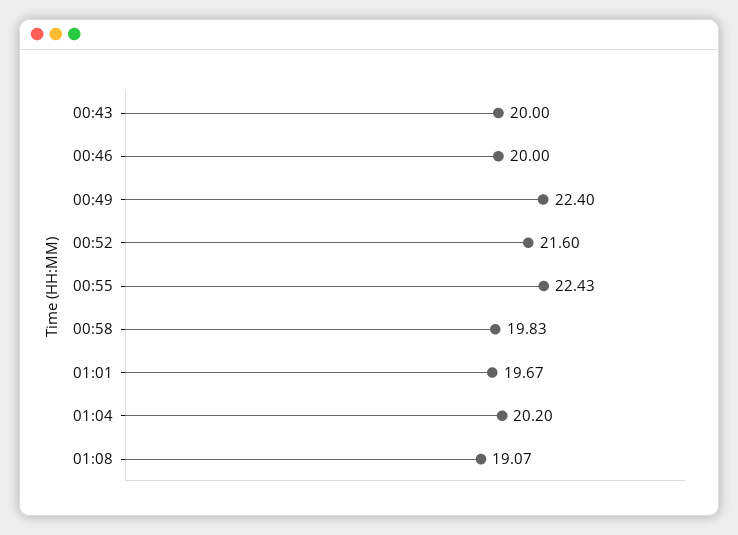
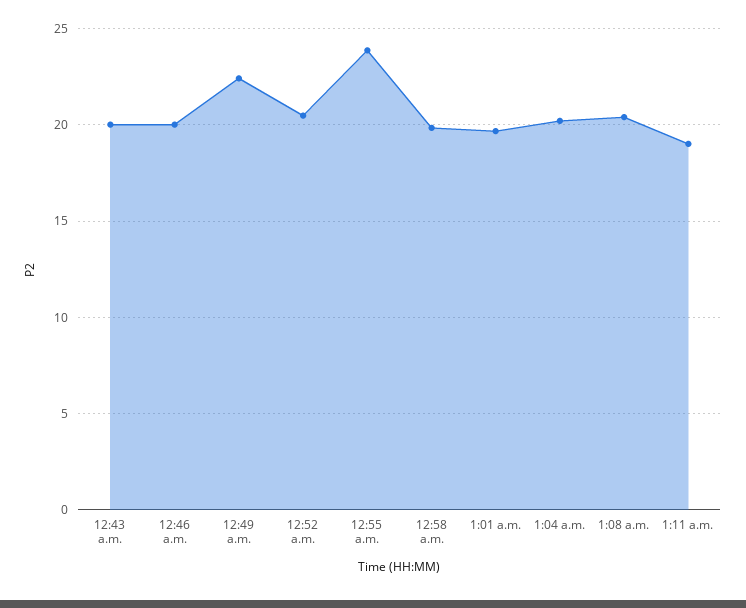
00:52: 21.6 -> 20.5
00:55: 22.43 -> 24
01:08: 19.07 -> 20.5
1:11 a.m.: none -> 19

